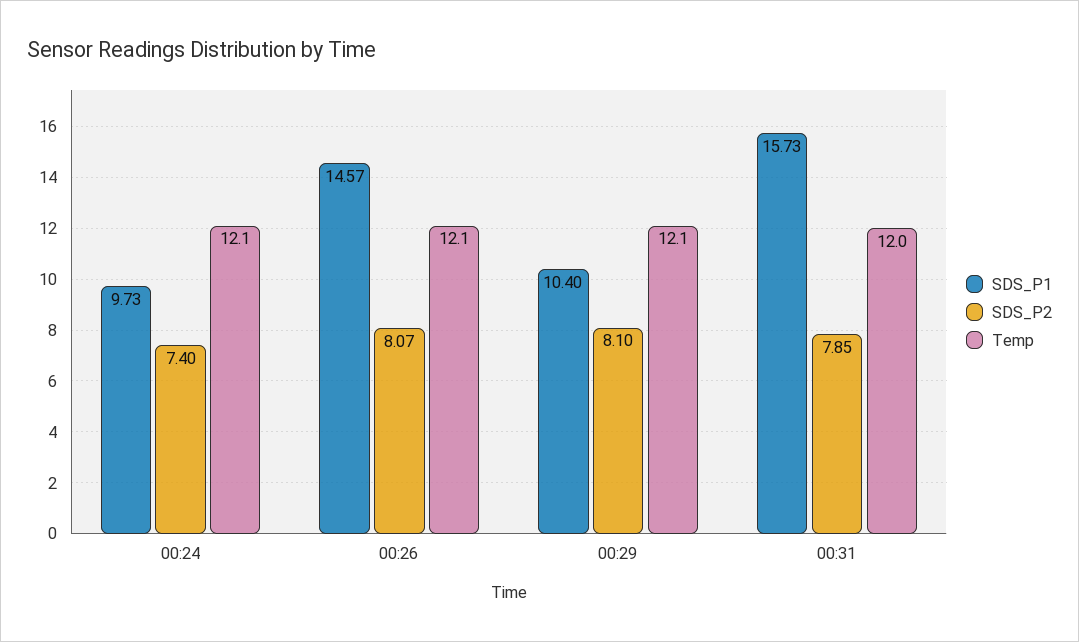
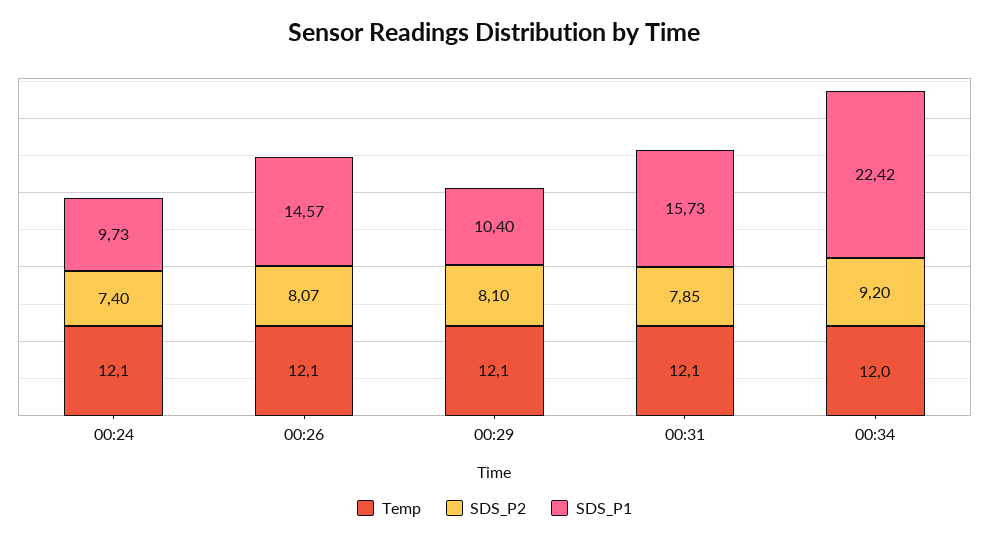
Temp, 00:31: 12 -> 12.1
Temp, 00:34: none -> 12
SDS_P2, 00:34: none -> 9.2
SDS_P1, 00:34: none -> 22.42

